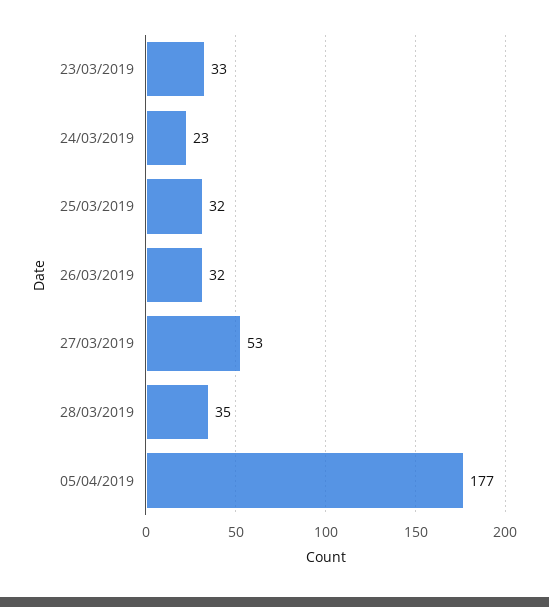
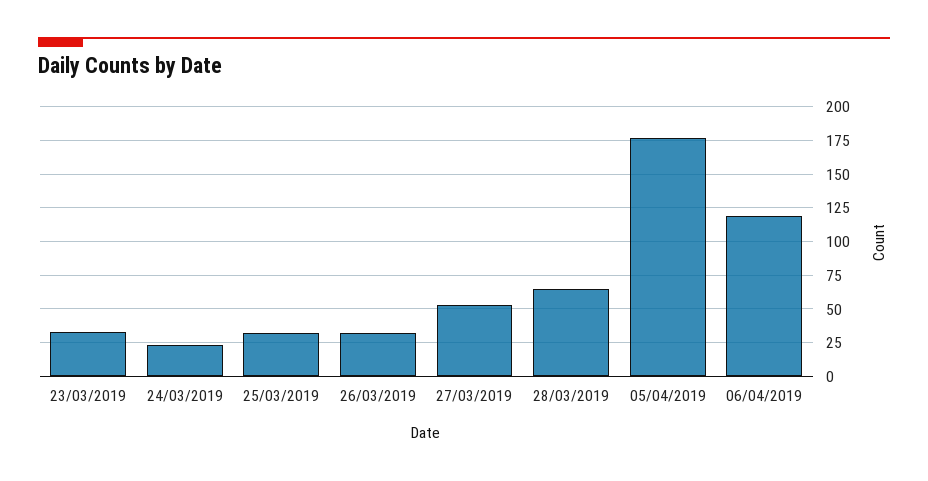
28/03/2019: 35 -> 65
06/04/2019: none -> 120

